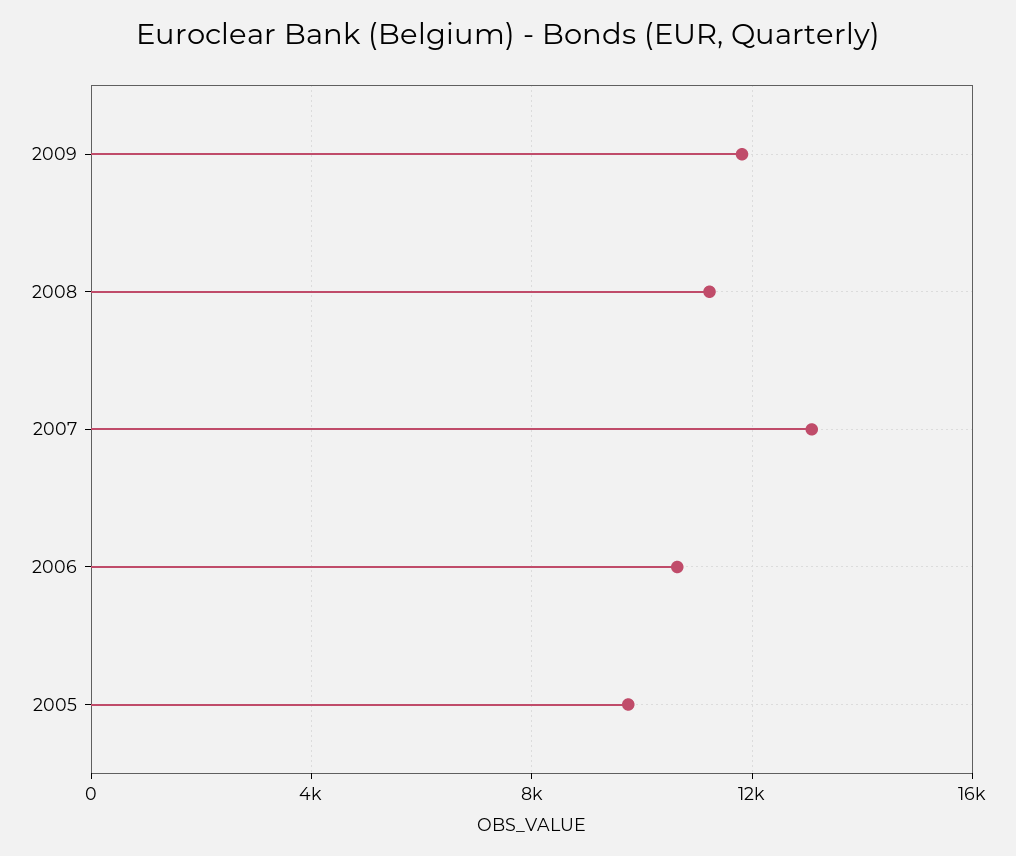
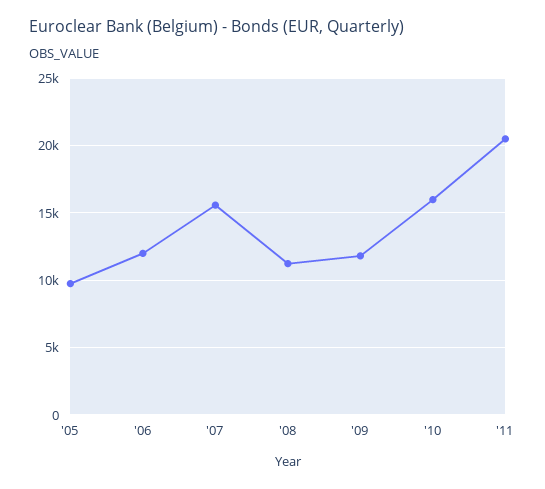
2007: 13000 -> 15500
2006: 10500 -> 12000
'10: none -> 16000
'11: none -> 20500

